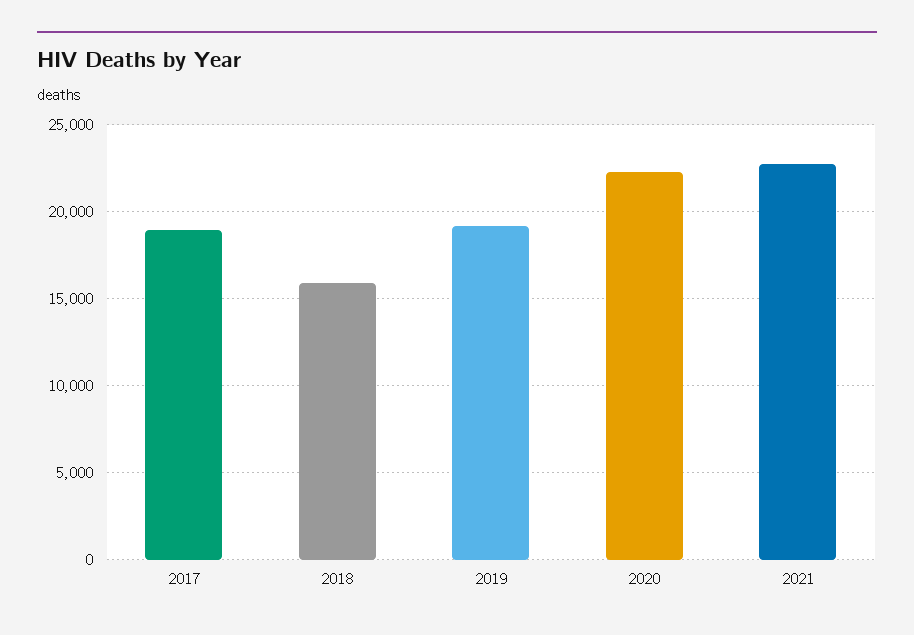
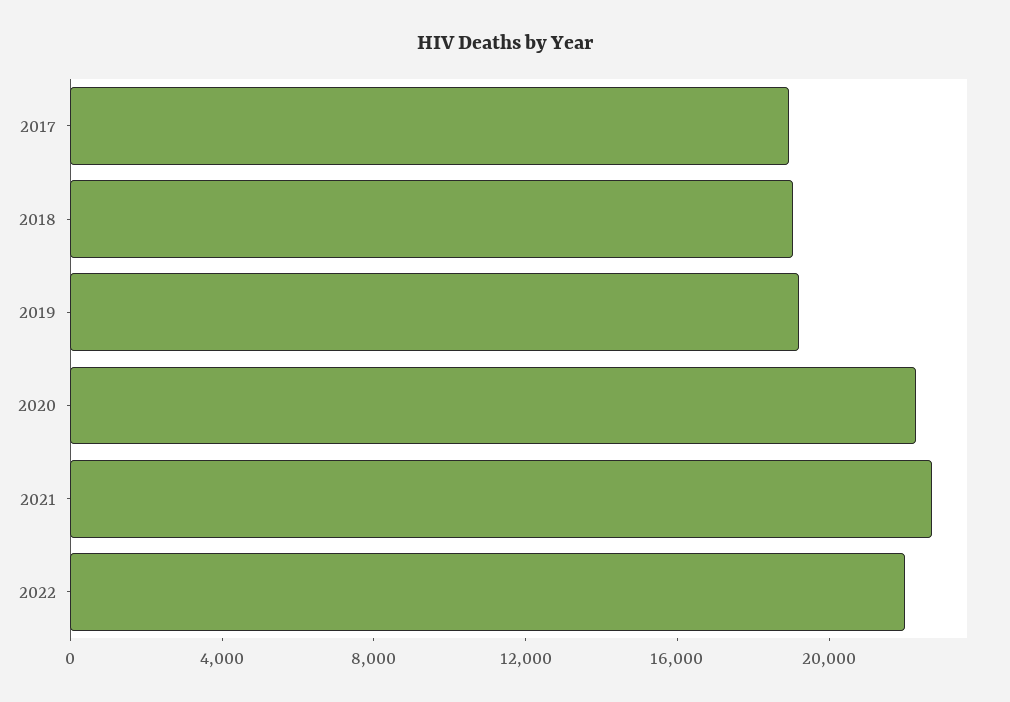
2018: 16000 -> 19000
2022: none -> 22000

